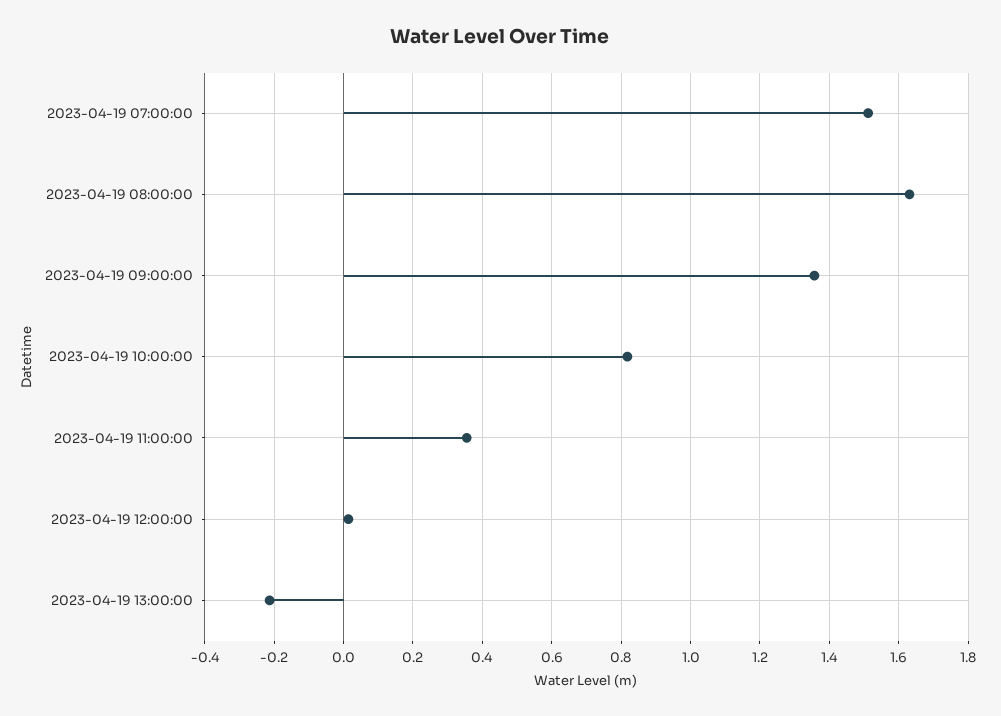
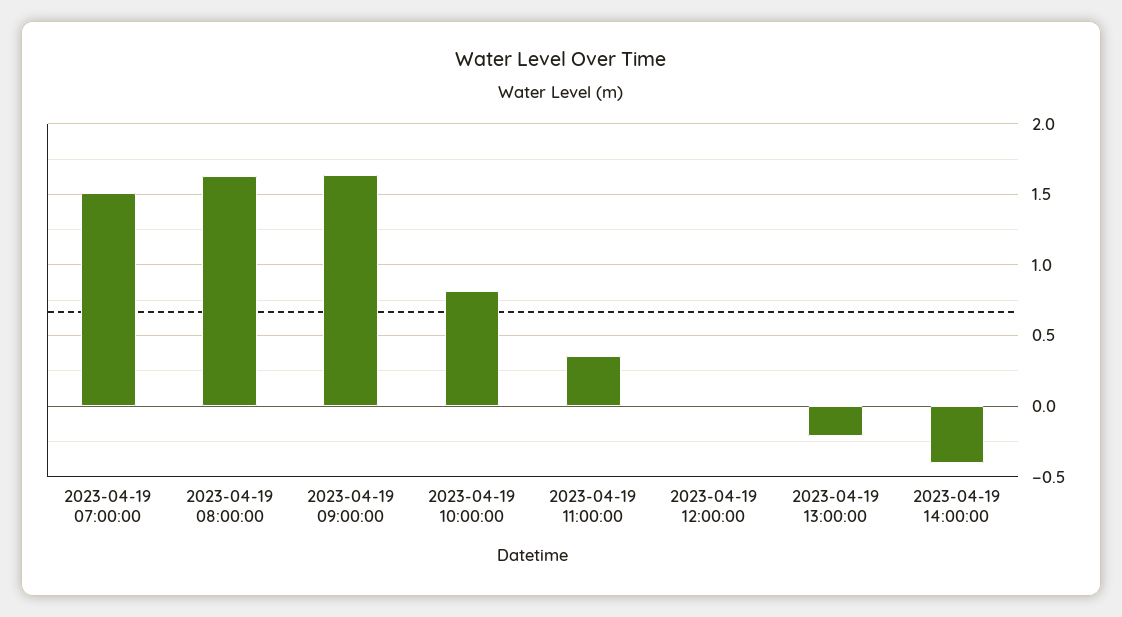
2023-04-19 09:00:00: 1.36 -> 1.65
2023-04-19 14:00:00: none -> -0.4

